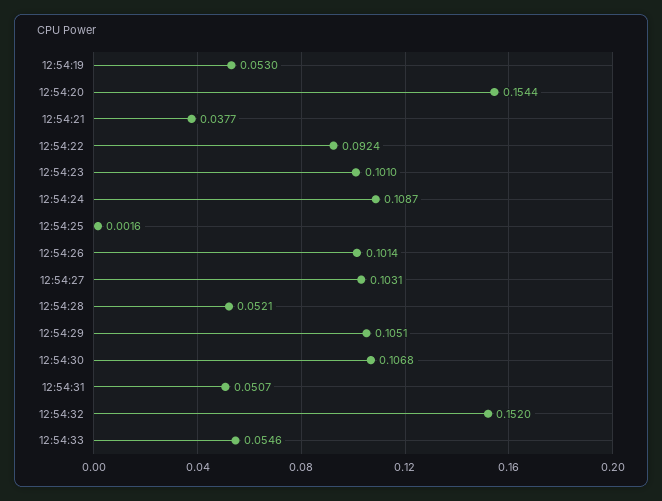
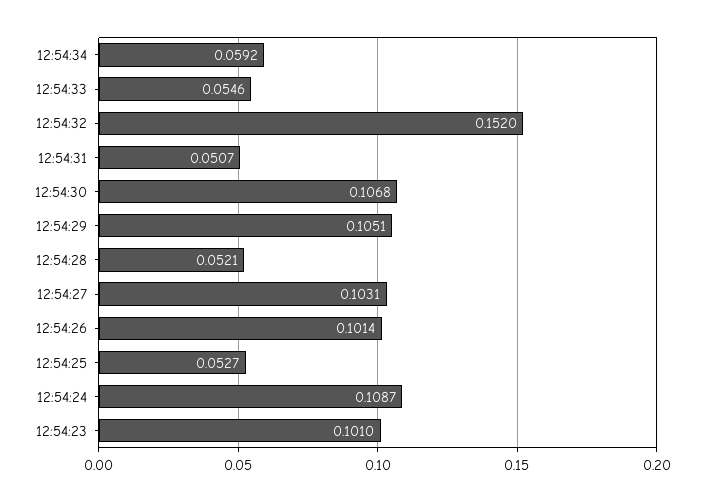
12:54:19: 0.053 -> none
12:54:20: 0.1544 -> none
12:54:21: 0.0377 -> none
12:54:22: 0.0924 -> none
12:54:25: 0.0016 -> 0.0527
12:54:34: none -> 0.0592

